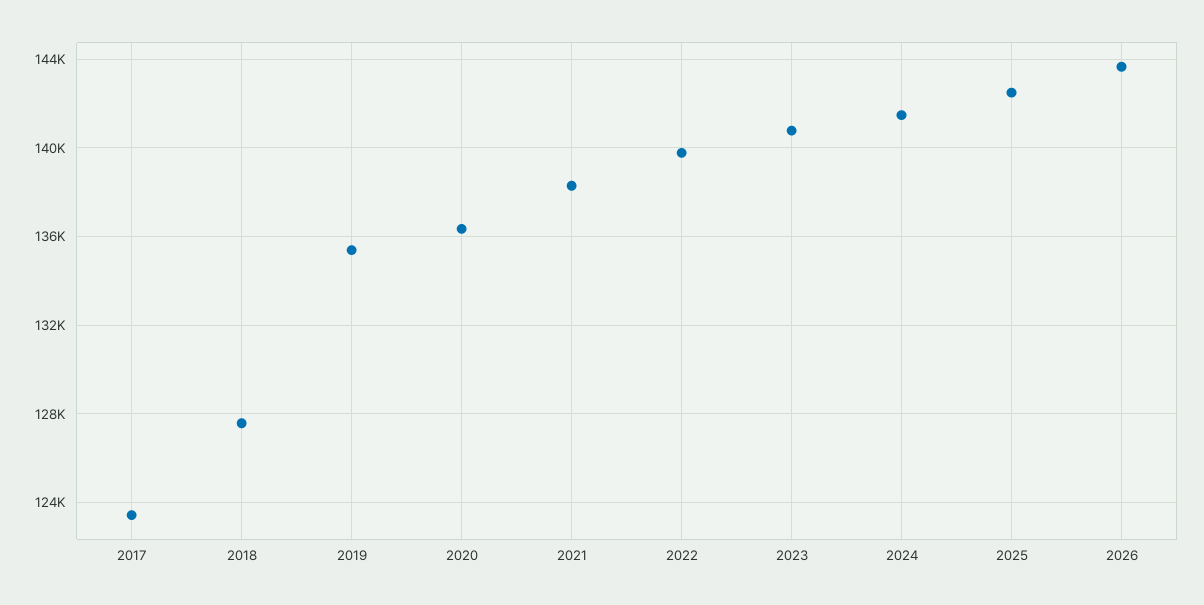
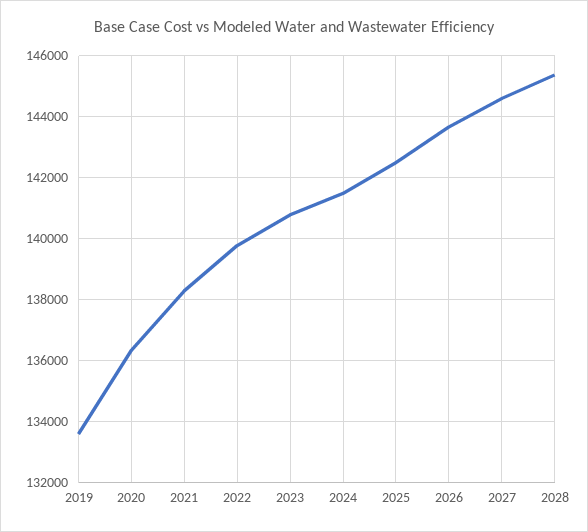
2017: 123500 -> none
2018: 127500 -> none
2019: 135500 -> 133600
2027: none -> 144600
2028: none -> 145400

